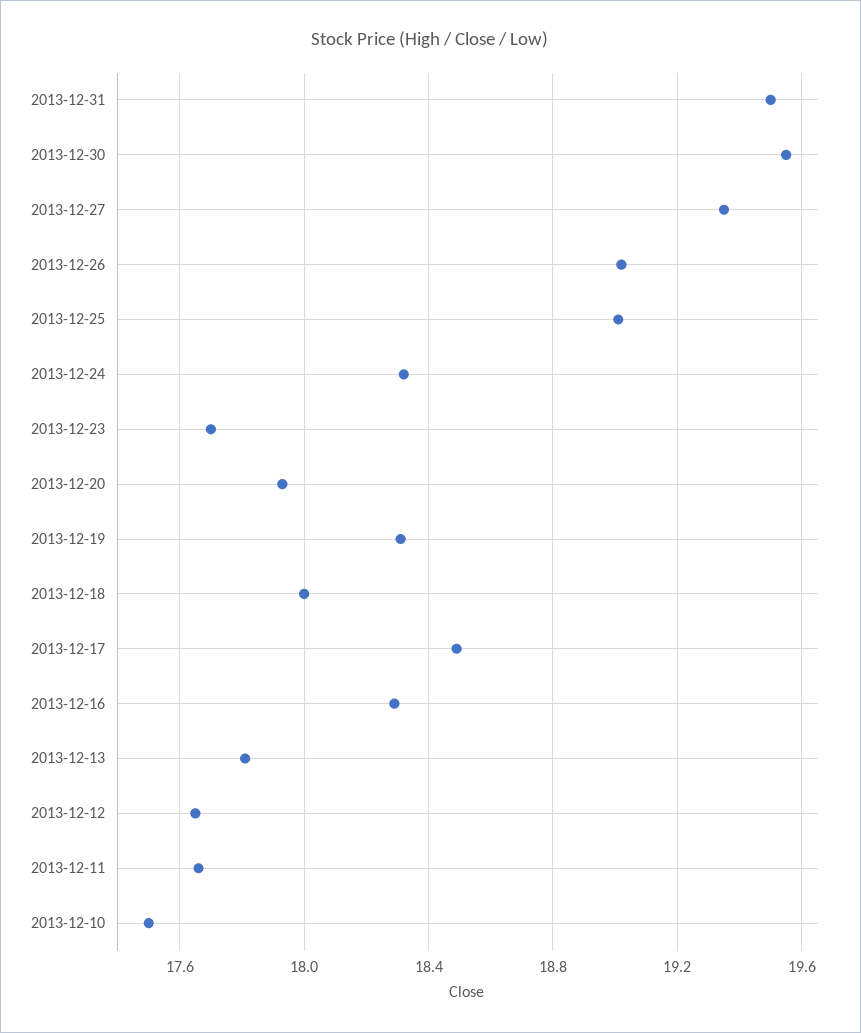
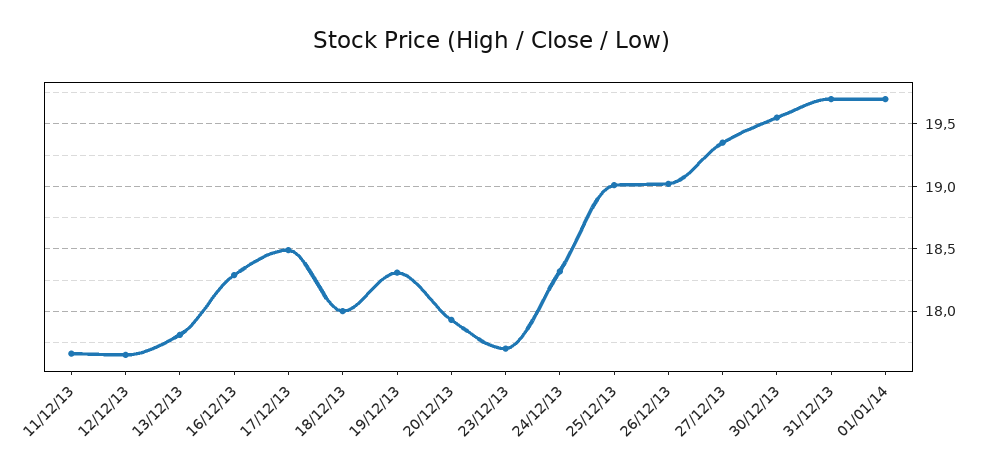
2013-12-31: 19.5 -> 19.7
2013-12-10: 17.5 -> none
01/01/14: none -> 19.7

